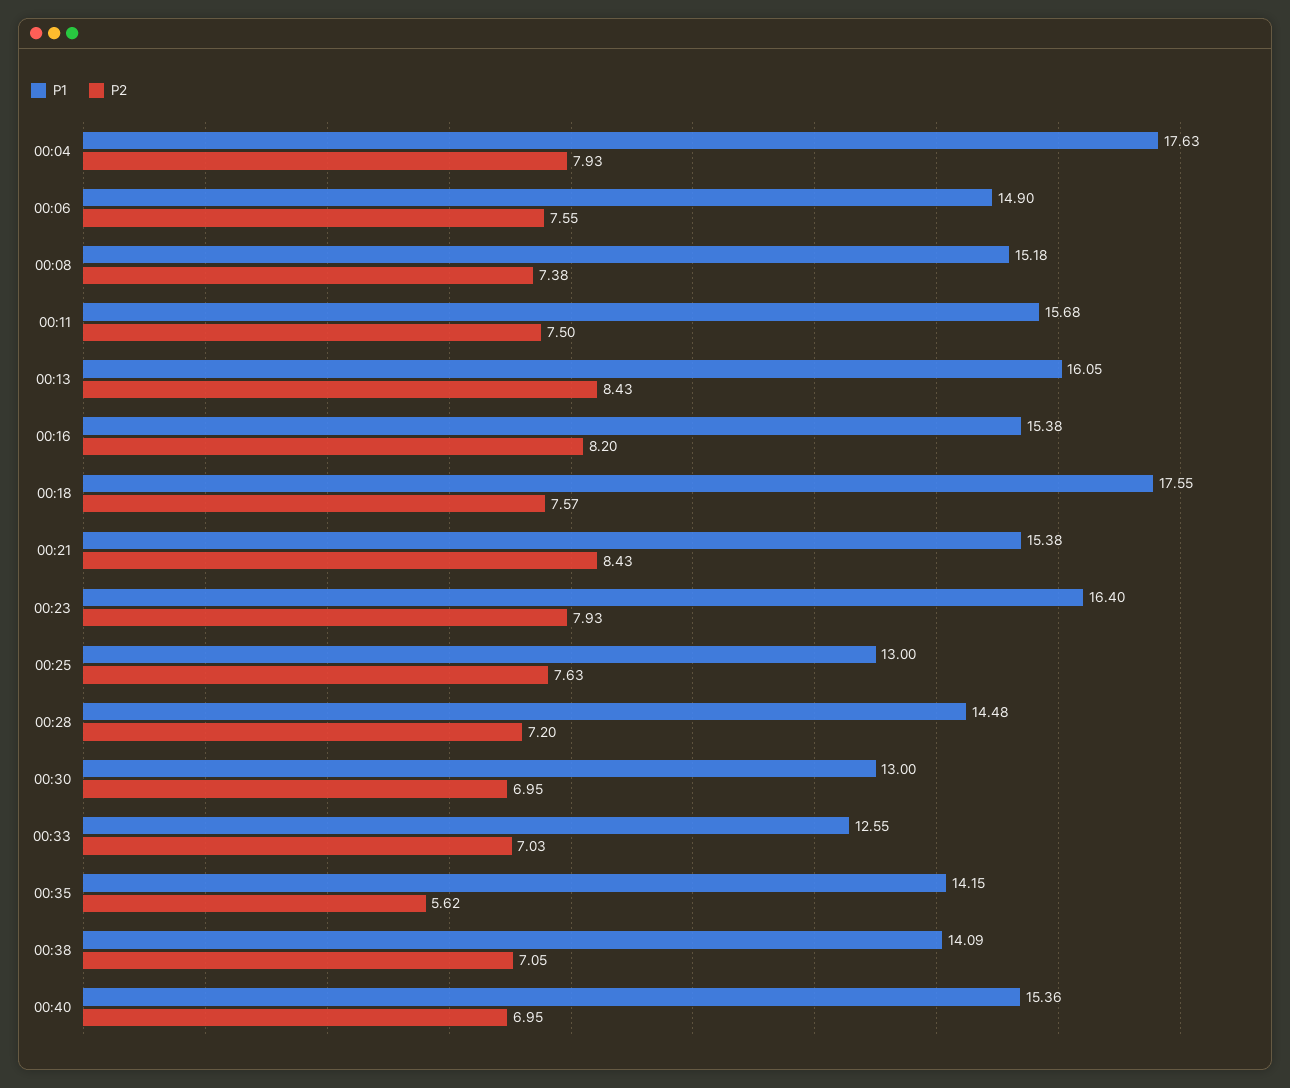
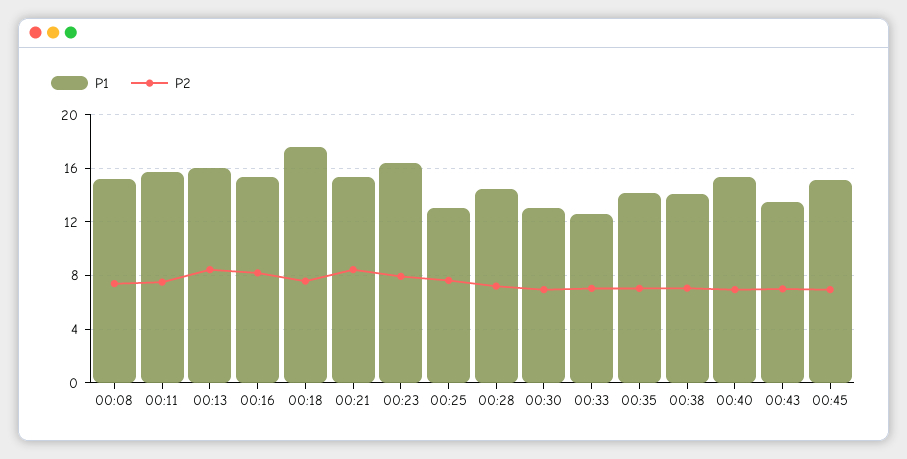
P1, 00:04: 17.63 -> none
P2, 00:04: 7.93 -> none
P1, 00:06: 14.9 -> none
P2, 00:06: 7.55 -> none
P2, 00:35: 5.62 -> 7
P1, 00:43: none -> 13.5
P2, 00:43: none -> 7
P1, 00:45: none -> 15
P2, 00:45: none -> 7

